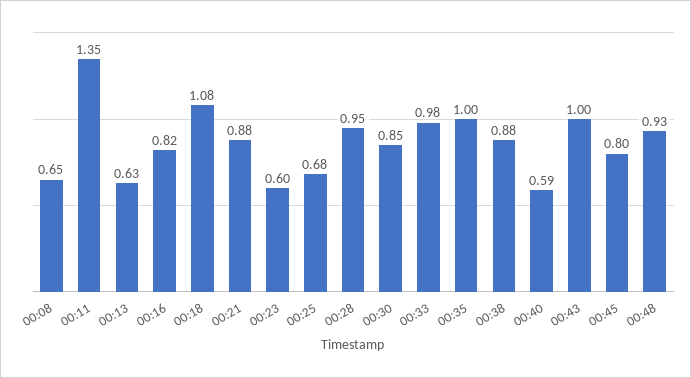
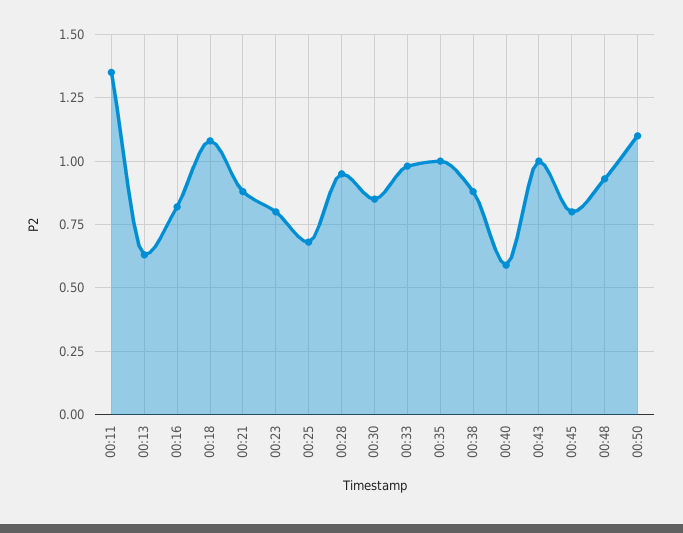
00:08: 0.65 -> none
00:23: 0.6 -> 0.8
00:50: none -> 1.1

